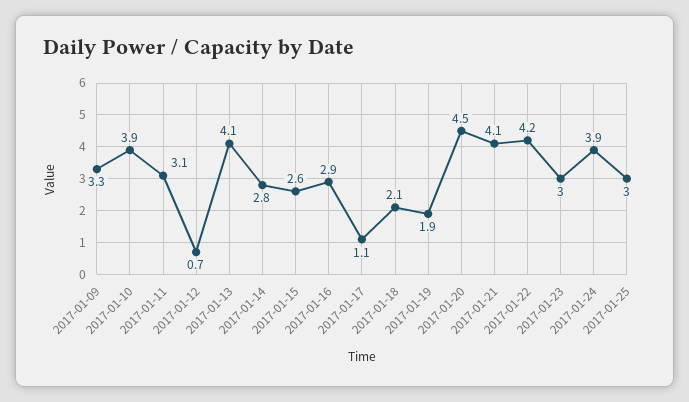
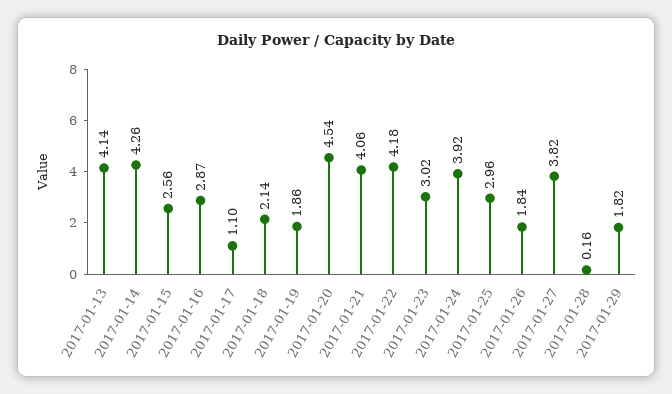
2017-01-09: 3.3 -> none
2017-01-10: 3.9 -> none
2017-01-11: 3.1 -> none
2017-01-12: 0.7 -> none
2017-01-14: 2.8 -> 4.26
2017-01-26: none -> 1.84
2017-01-27: none -> 3.82
2017-01-28: none -> 0.16
2017-01-29: none -> 1.82

